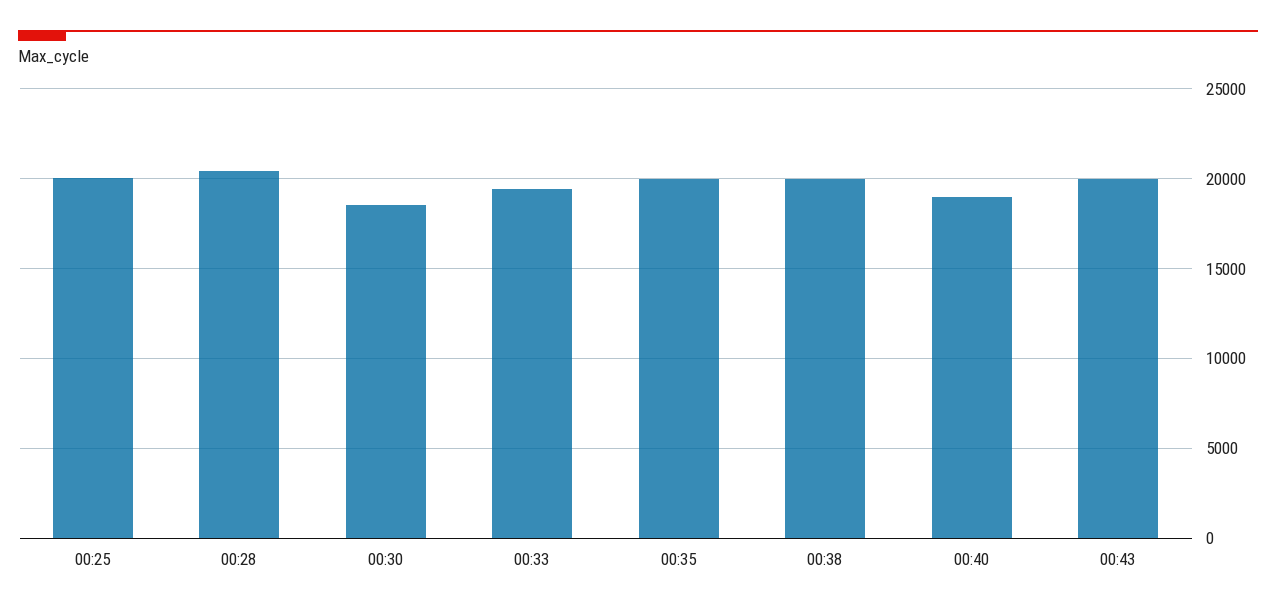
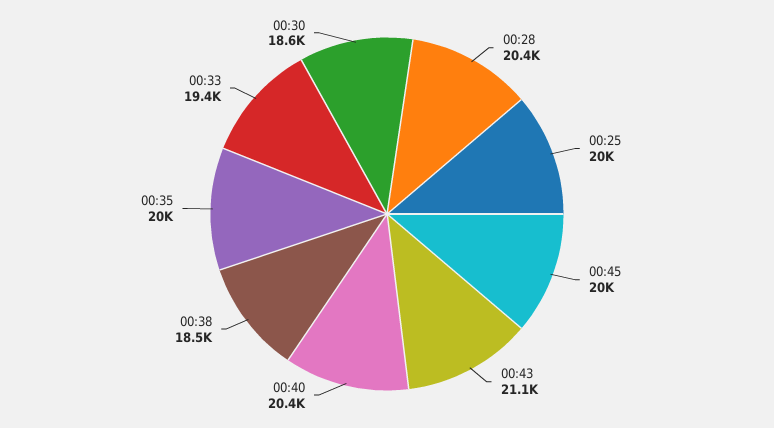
00:38: 20000 -> 18500
00:40: 19000 -> 20400
00:43: 20000 -> 21100
00:45: none -> 20000

